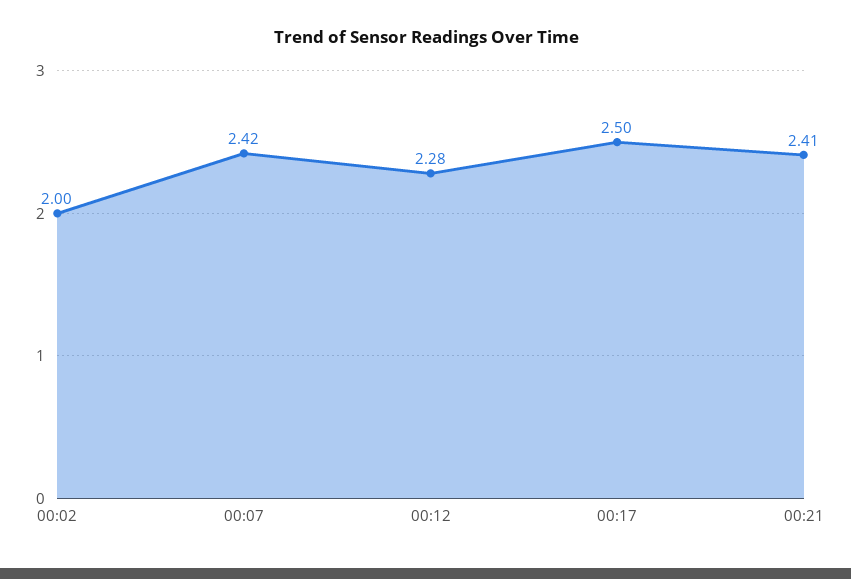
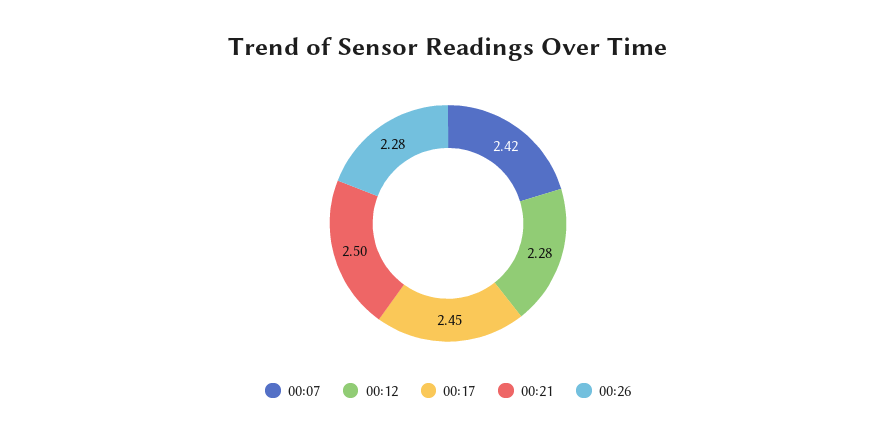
00:02: 2 -> none
00:17: 2.5 -> 2.45
00:21: 2.41 -> 2.5
00:26: none -> 2.28

